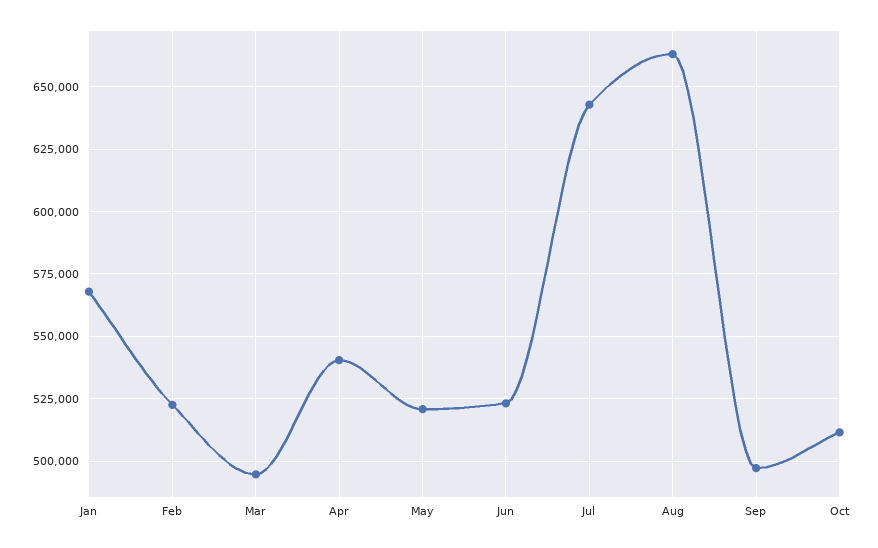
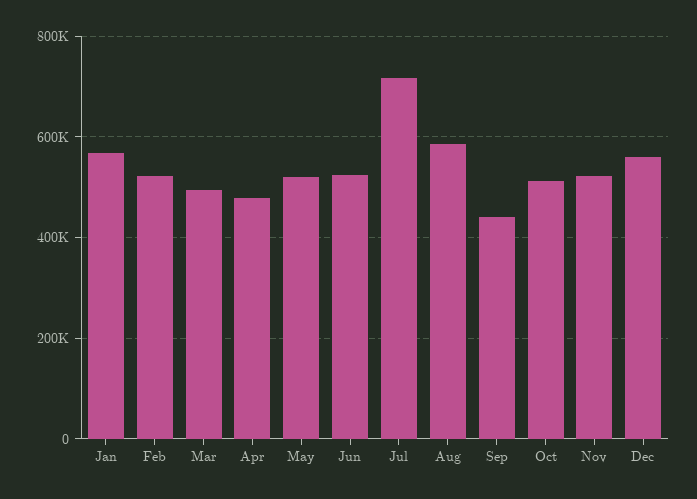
Apr: 540000 -> 480000
Jul: 642500 -> 720000
Aug: 662500 -> 580000
Sep: 497500 -> 440000
Nov: none -> 520000
Dec: none -> 560000

